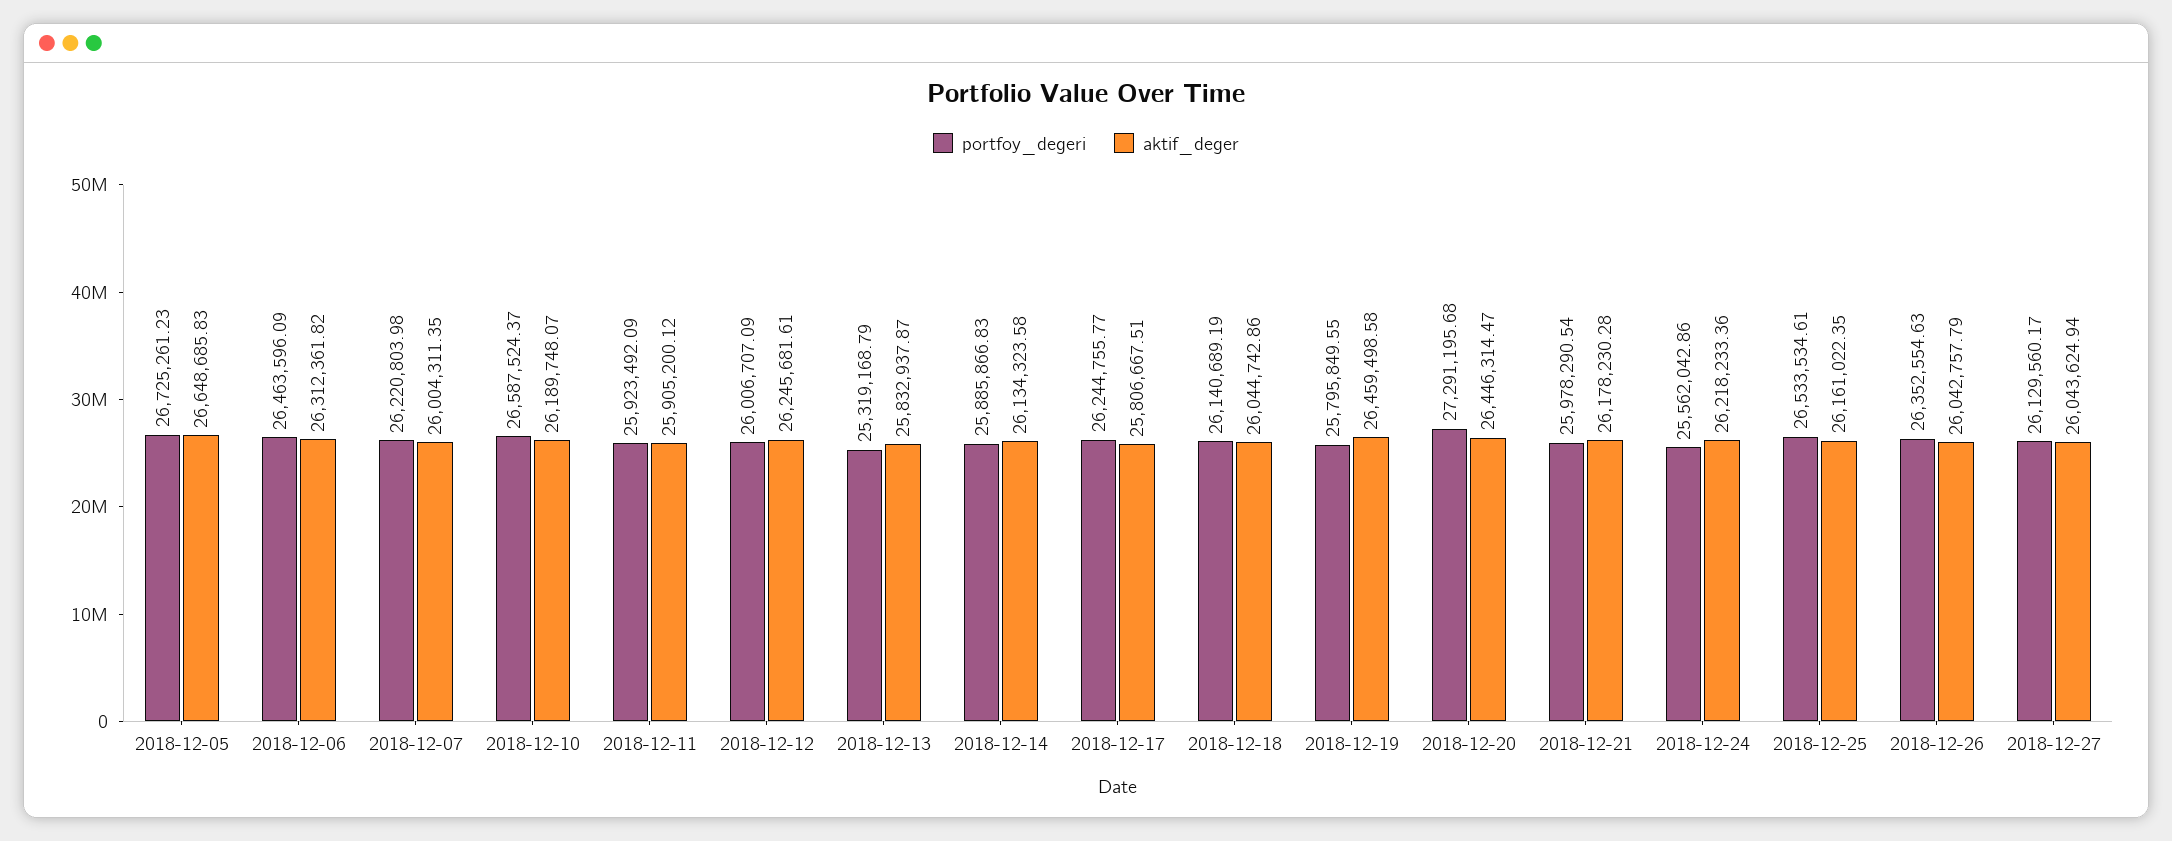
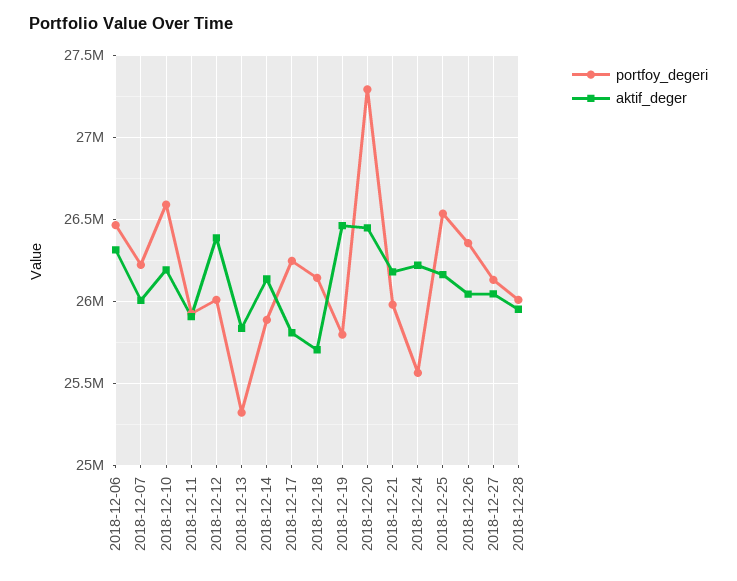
portfoy_degeri, 2018-12-05: 26725261.23 -> none
aktif_deger, 2018-12-05: 26648685.83 -> none
aktif_deger, 2018-12-12: 26245681.61 -> 26400000
aktif_deger, 2018-12-18: 26044742.86 -> 25700000
portfoy_degeri, 2018-12-28: none -> 26000000
aktif_deger, 2018-12-28: none -> 25950000

